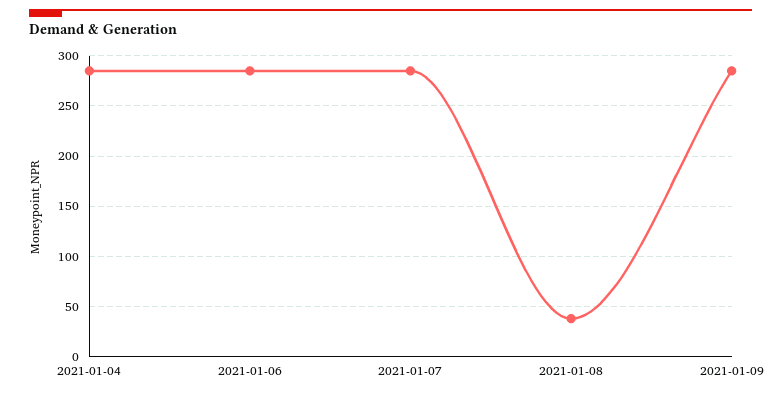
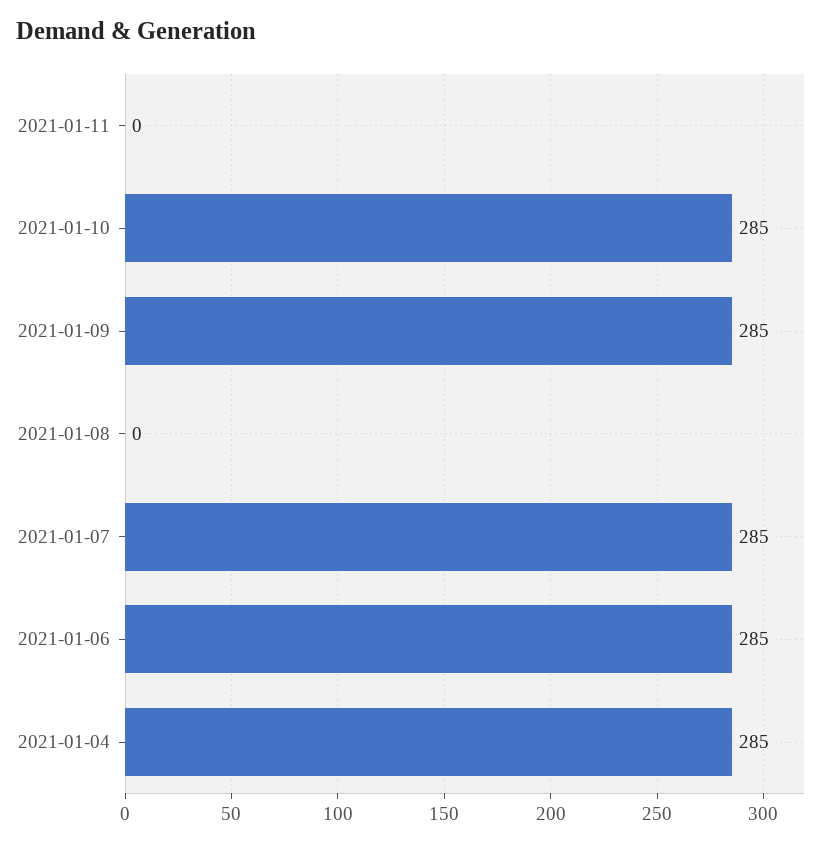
2021-01-08: 40 -> 0
2021-01-11: none -> 0
2021-01-10: none -> 285

